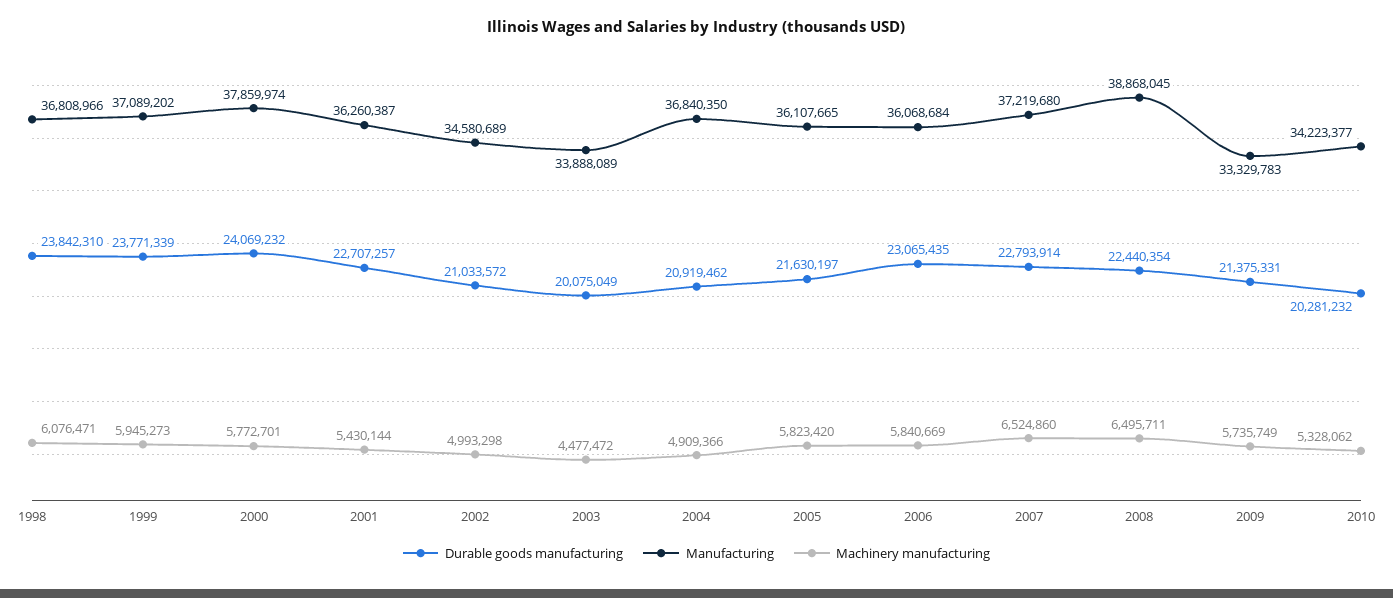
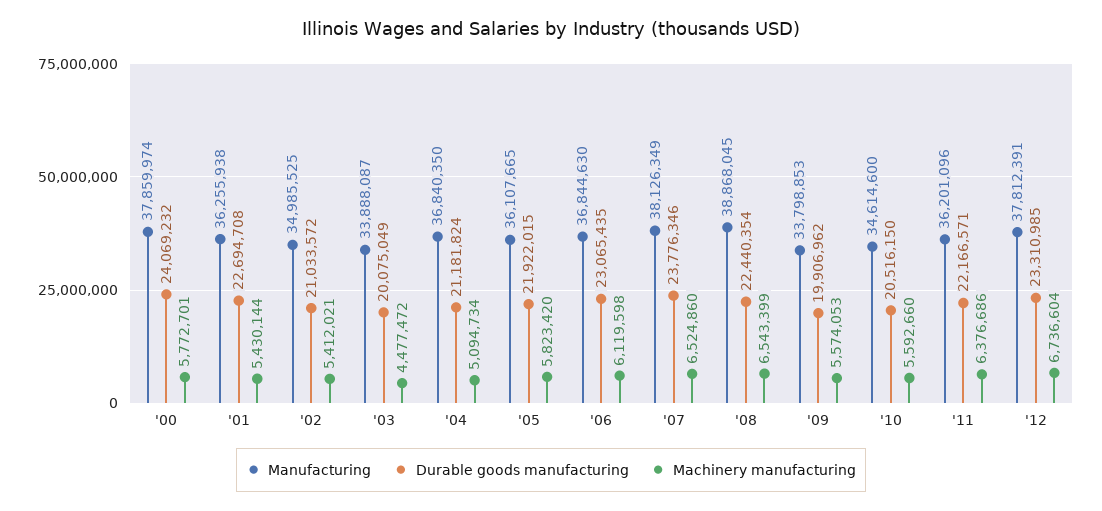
Durable goods manufacturing, 1998: 23842310 -> none
Manufacturing, 1998: 36808966 -> none
Machinery manufacturing, 1998: 6076471 -> none
Durable goods manufacturing, 1999: 23771339 -> none
Manufacturing, 1999: 37089202 -> none
Machinery manufacturing, 1999: 5945273 -> none
Durable goods manufacturing, 2001: 22707257 -> 22694708
Manufacturing, 2001: 36260387 -> 36255938
Manufacturing, 2002: 34580689 -> 34985525
Machinery manufacturing, 2002: 4993298 -> 5412021
Manufacturing, 2003: 33888089 -> 33888087
Durable goods manufacturing, 2004: 20919462 -> 21181824
Machinery manufacturing, 2004: 4909366 -> 5094734
Durable goods manufacturing, 2005: 21630197 -> 21922015
Manufacturing, 2006: 36068684 -> 36844630
Machinery manufacturing, 2006: 5840669 -> 6119598
Durable goods manufacturing, 2007: 22793914 -> 23776346
Manufacturing, 2007: 37219680 -> 38126349
Machinery manufacturing, 2008: 6495711 -> 6543399
Durable goods manufacturing, 2009: 21375331 -> 19906962
Manufacturing, 2009: 33329783 -> 33798853
Machinery manufacturing, 2009: 5735749 -> 5574053
Durable goods manufacturing, 2010: 20281232 -> 20516150
Manufacturing, 2010: 34223377 -> 34614600
Machinery manufacturing, 2010: 5328062 -> 5592660
Manufacturing, '11: none -> 36201096
Durable goods manufacturing, '11: none -> 22166571
Machinery manufacturing, '11: none -> 6376686
Manufacturing, '12: none -> 37812391
Durable goods manufacturing, '12: none -> 23310985
Machinery manufacturing, '12: none -> 6736604

